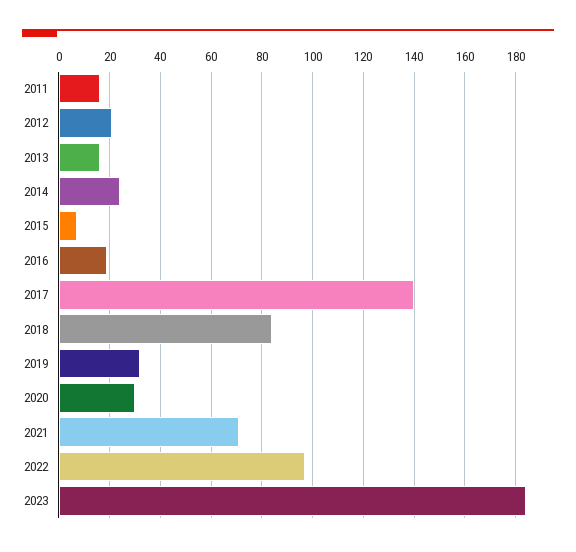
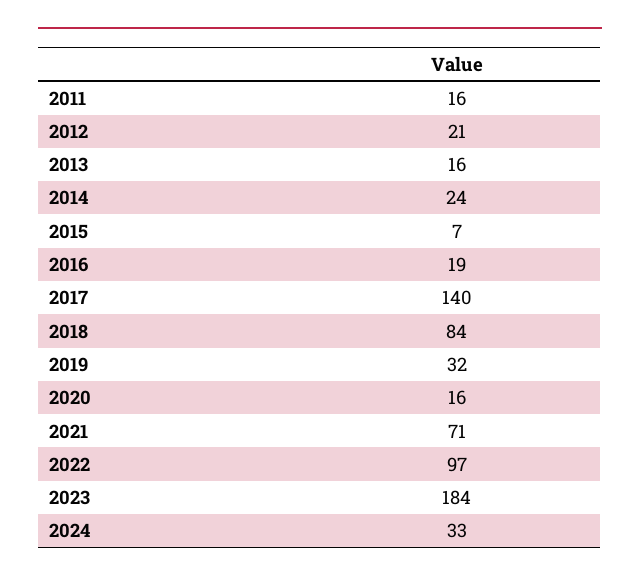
2020: 30 -> 16
2024: none -> 33

